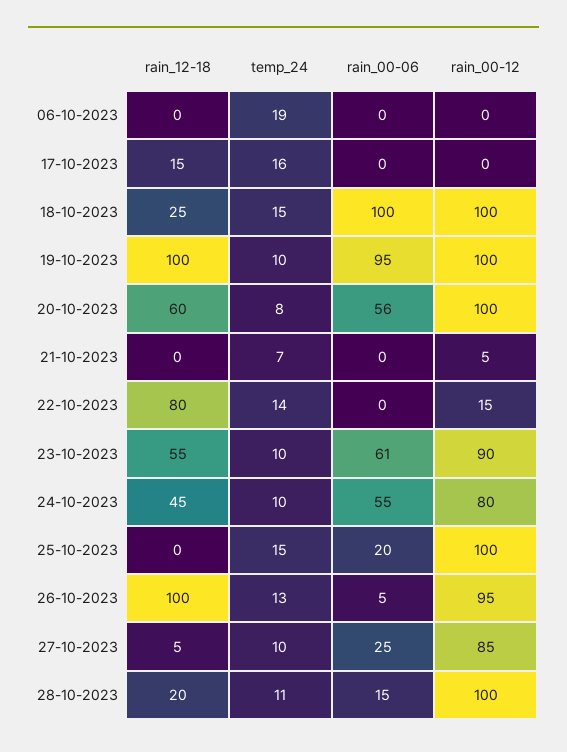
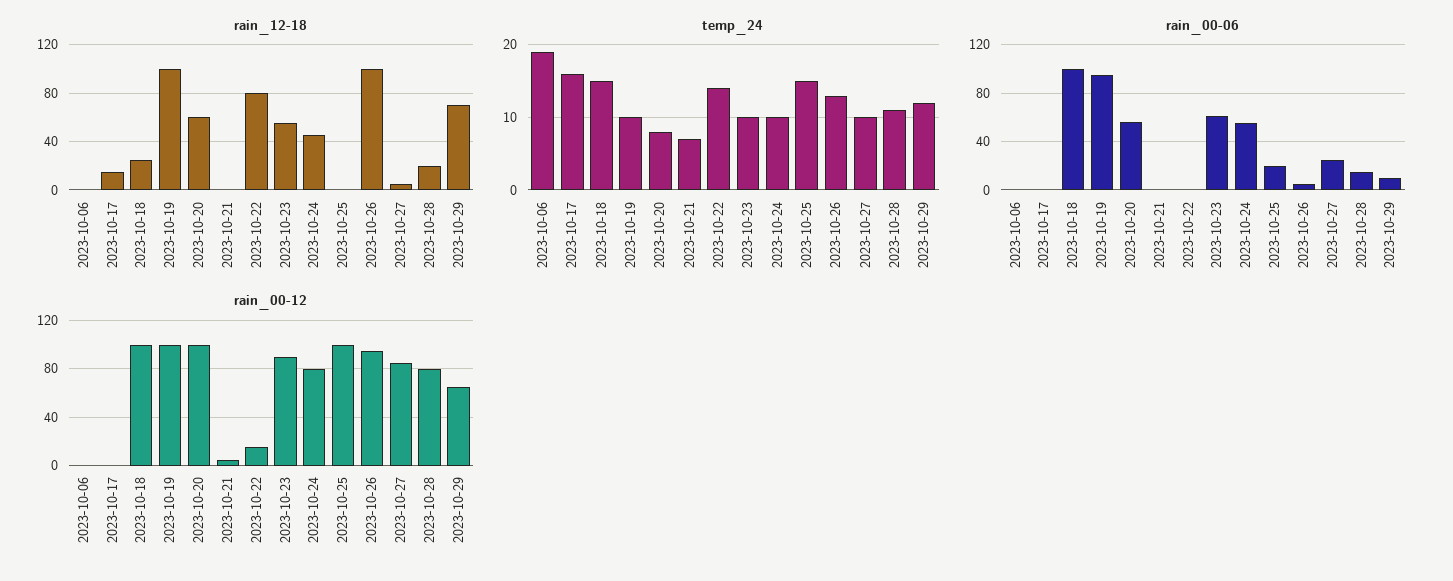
rain_00-12, 28-10-2023: 100 -> 80
rain_12-18, 2023-10-29: none -> 70
temp_24, 2023-10-29: none -> 12
rain_00-06, 2023-10-29: none -> 10
rain_00-12, 2023-10-29: none -> 65

